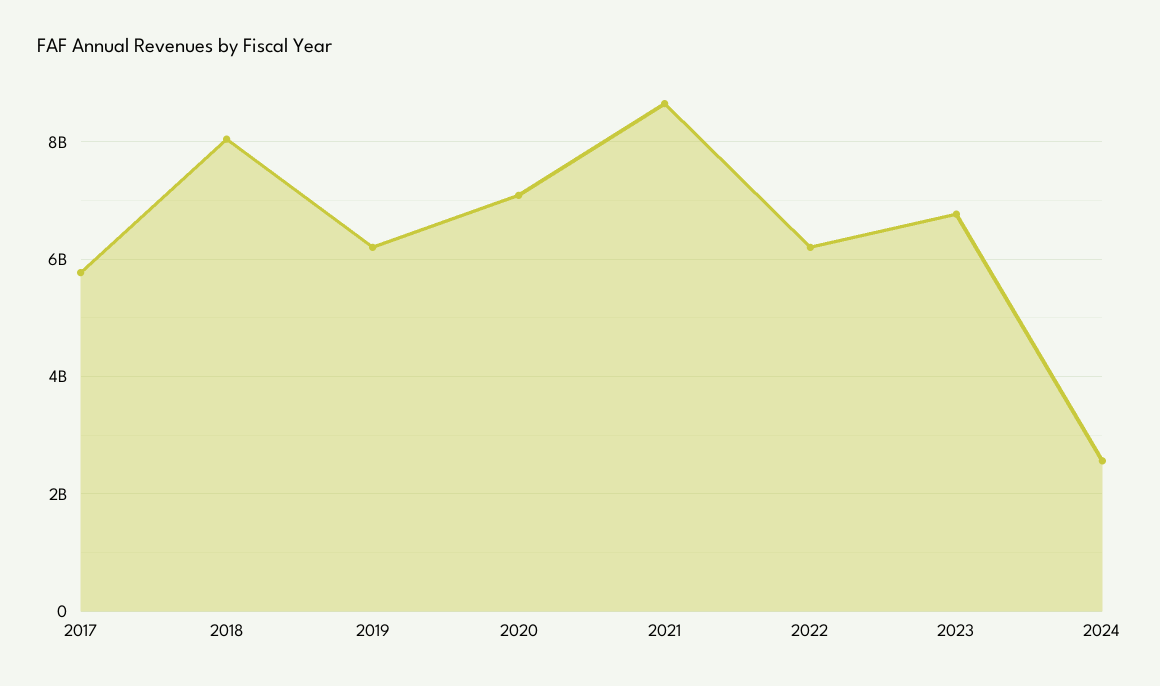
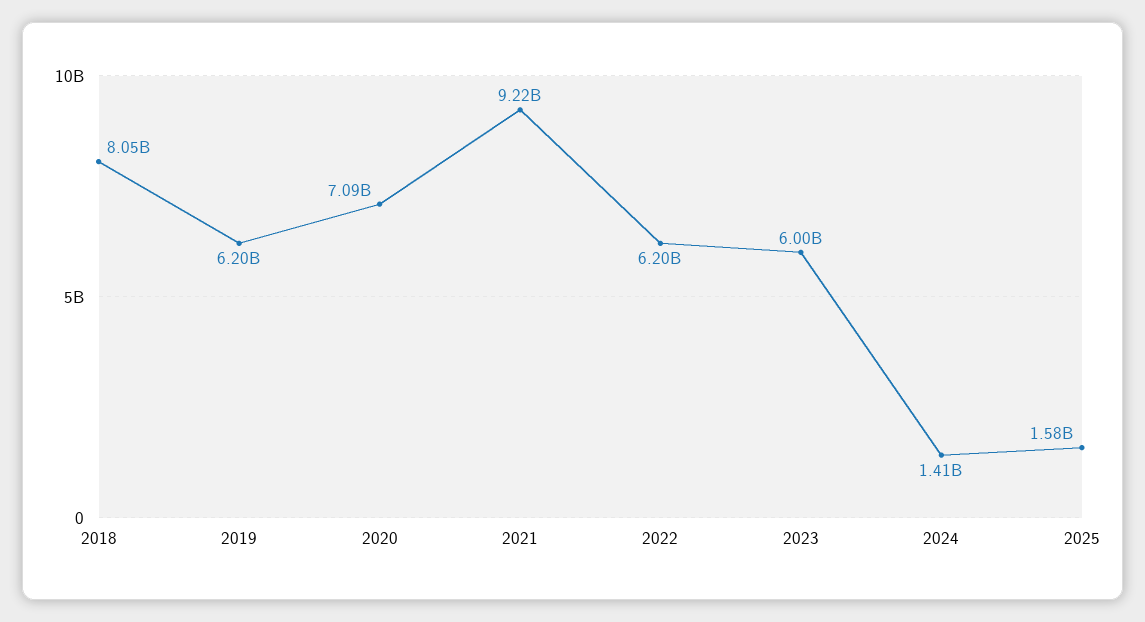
2017: 5800000000 -> none
2021: 8600000000 -> 9220000000
2023: 6800000000 -> 6000000000
2024: 2600000000 -> 1410000000
2025: none -> 1580000000

